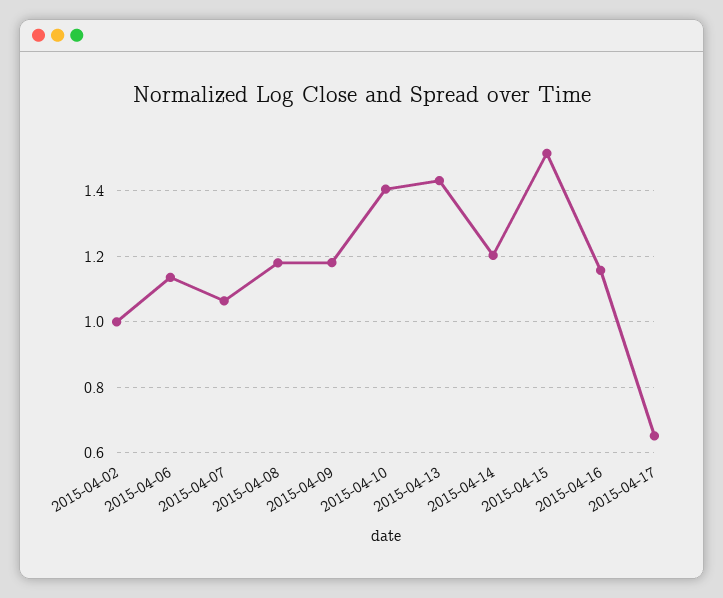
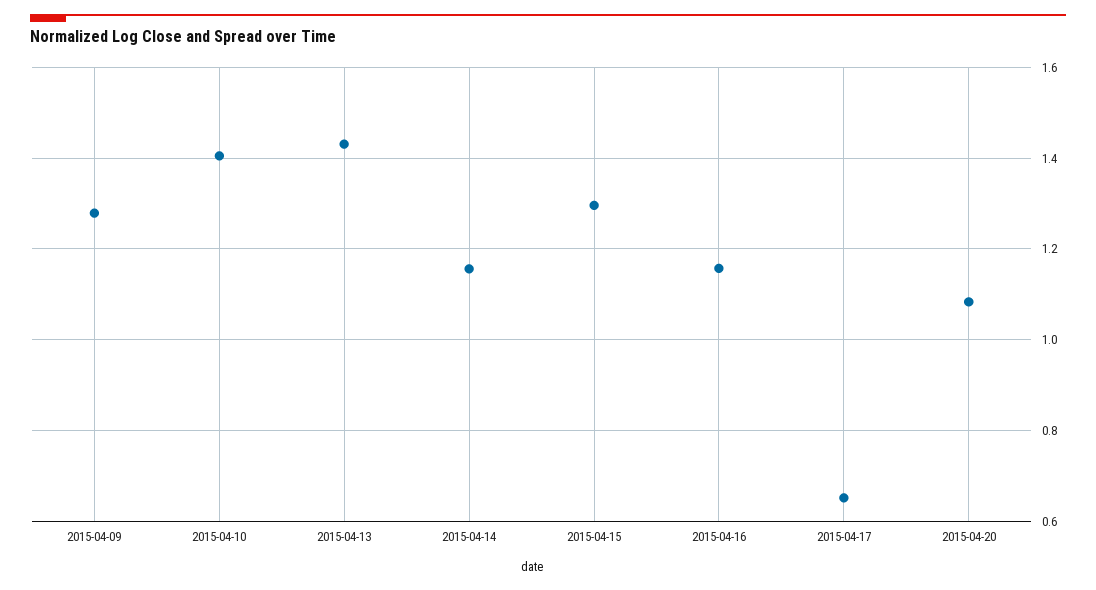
2015-04-02: 1 -> none
2015-04-06: 1.14 -> none
2015-04-07: 1.06 -> none
2015-04-08: 1.18 -> none
2015-04-09: 1.18 -> 1.28
2015-04-14: 1.2 -> 1.16
2015-04-15: 1.52 -> 1.3
2015-04-20: none -> 1.08

